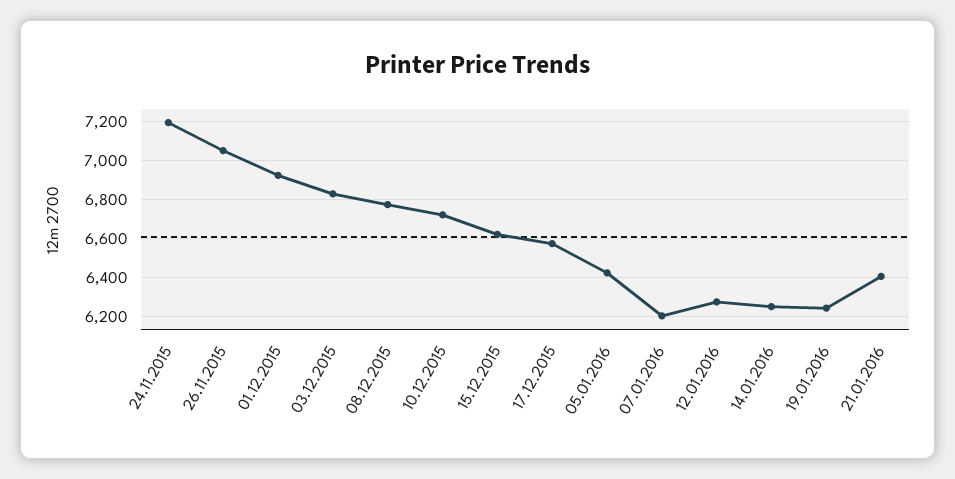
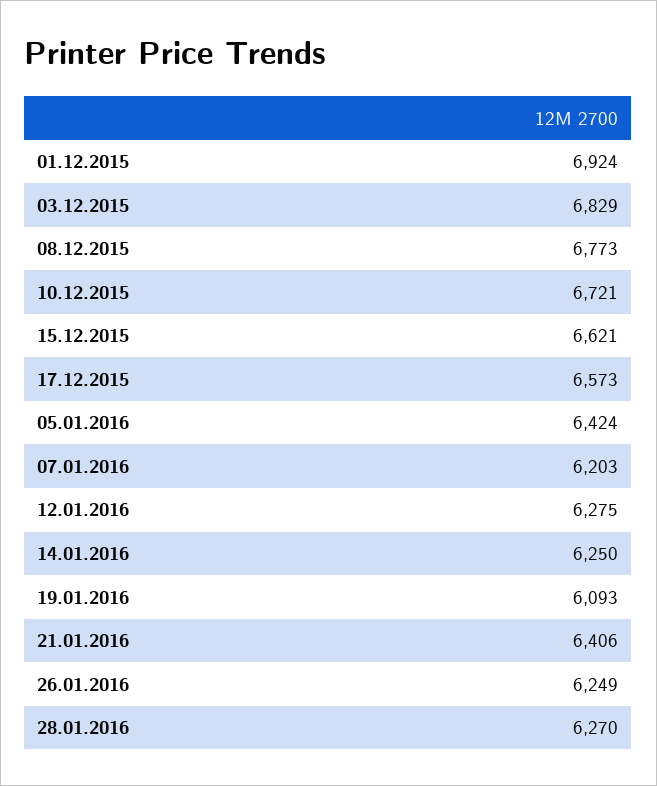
24.11.2015: 7200 -> none
26.11.2015: 7050 -> none
19.01.2016: 6250 -> 6093
26.01.2016: none -> 6249
28.01.2016: none -> 6270

